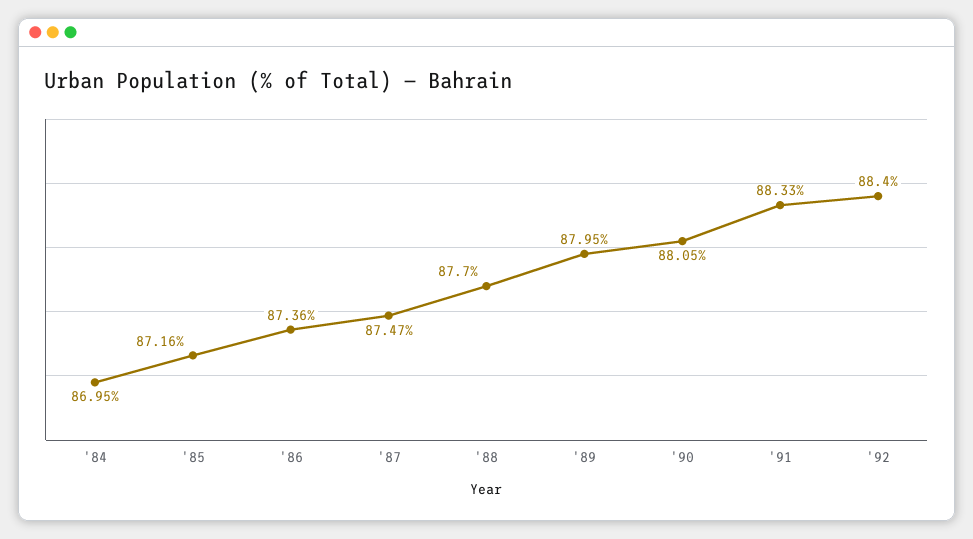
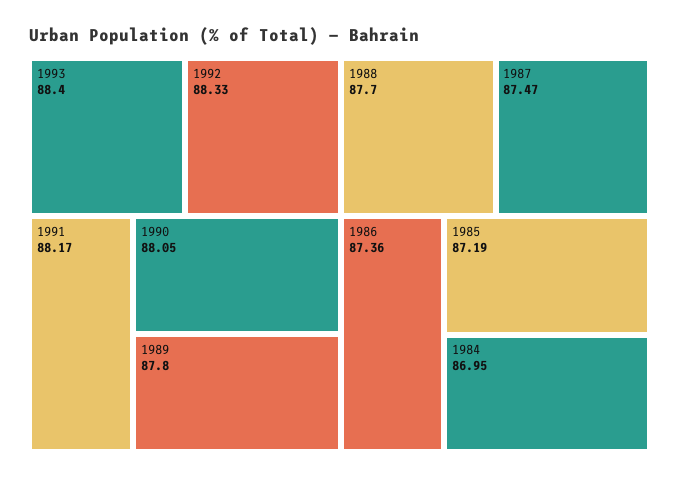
'85: 87.16 -> 87.19
'89: 87.95 -> 87.8
'91: 88.33 -> 88.17
'92: 88.4 -> 88.33
1993: none -> 88.4

